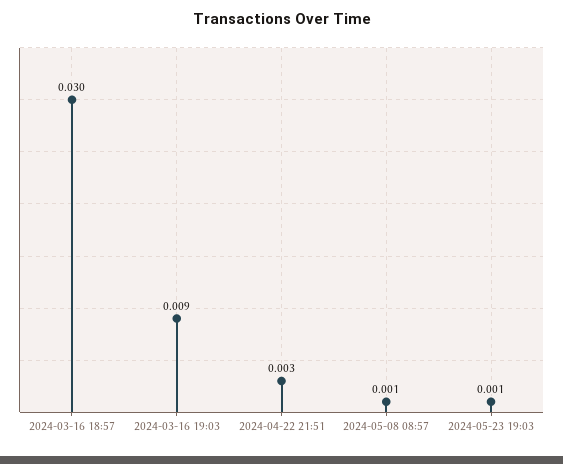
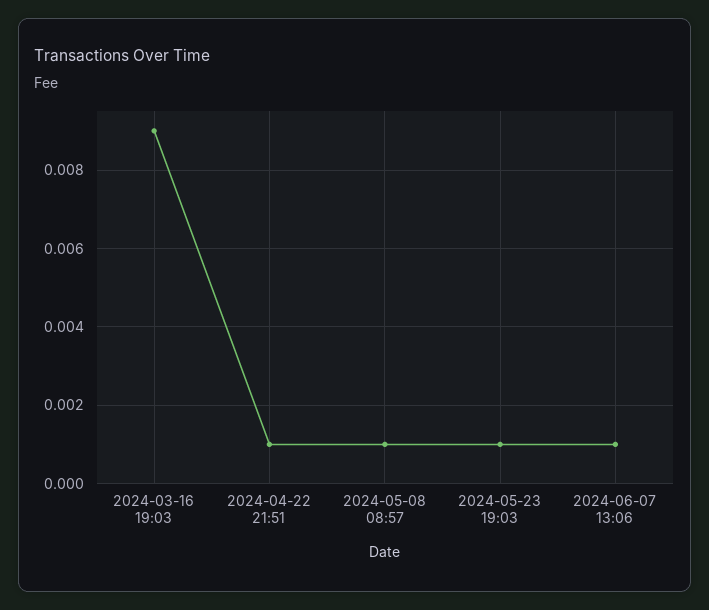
2024-03-16 18:57: 0.03 -> none
2024-04-22 21:51: 0.003 -> 0.001
2024-06-07 13:06: none -> 0.001

